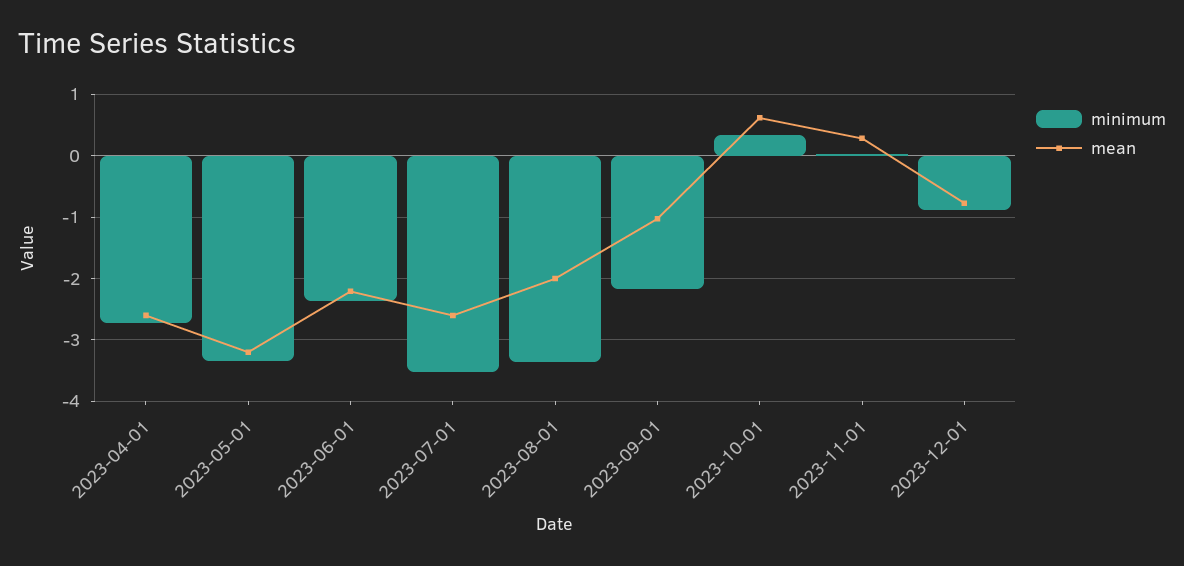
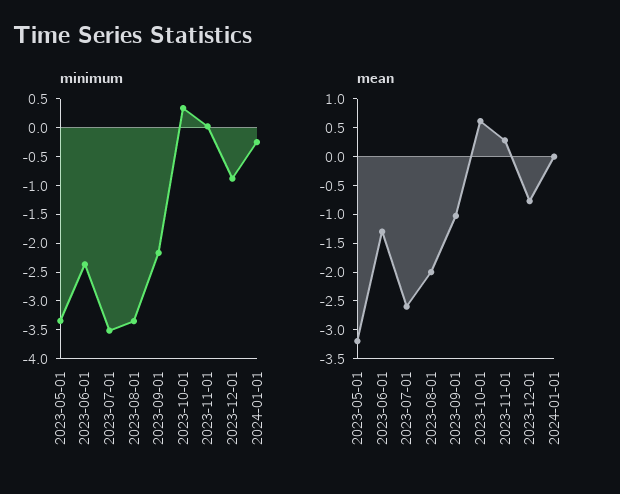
minimum, 2023-04-01: -2.7 -> none
mean, 2023-04-01: -2.6 -> none
mean, 2023-06-01: -2.2 -> -1.25
minimum, 2024-01-01: none -> -0.25
mean, 2024-01-01: none -> 0

